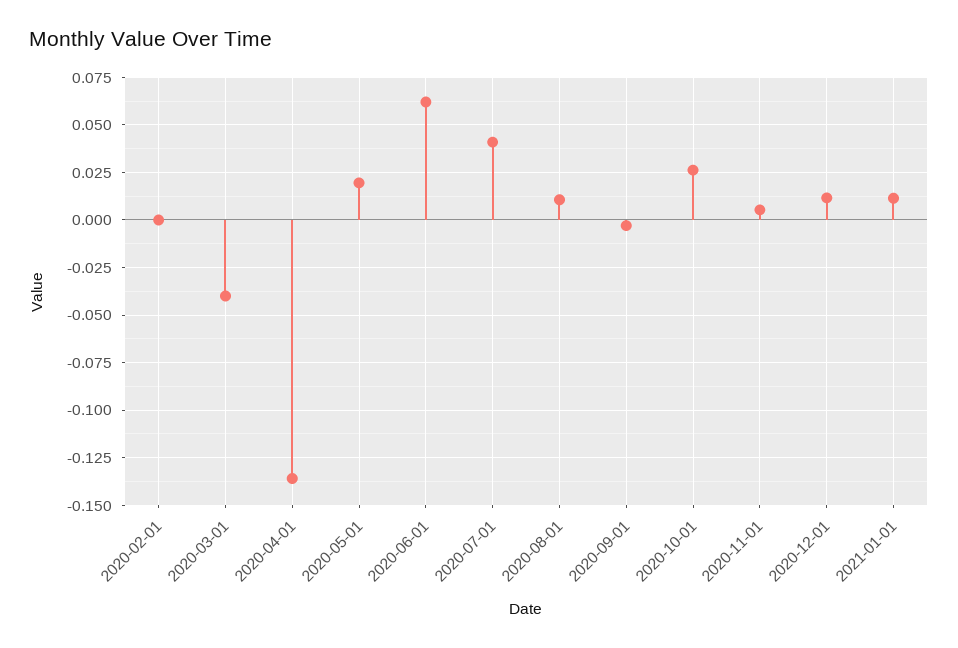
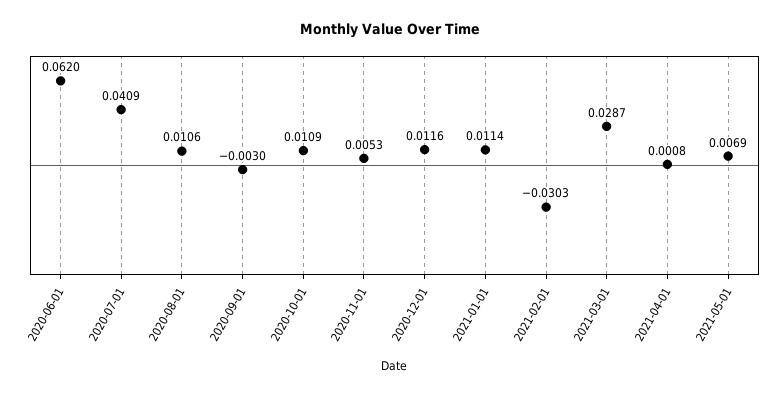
2020-02-01: 0 -> none
2020-03-01: -0.04 -> none
2020-04-01: -0.135 -> none
2020-05-01: 0.02 -> none
2020-10-01: 0.025 -> 0.0109
2021-02-01: none -> -0.0303
2021-03-01: none -> 0.0287
2021-04-01: none -> 0.0008
2021-05-01: none -> 0.0069

